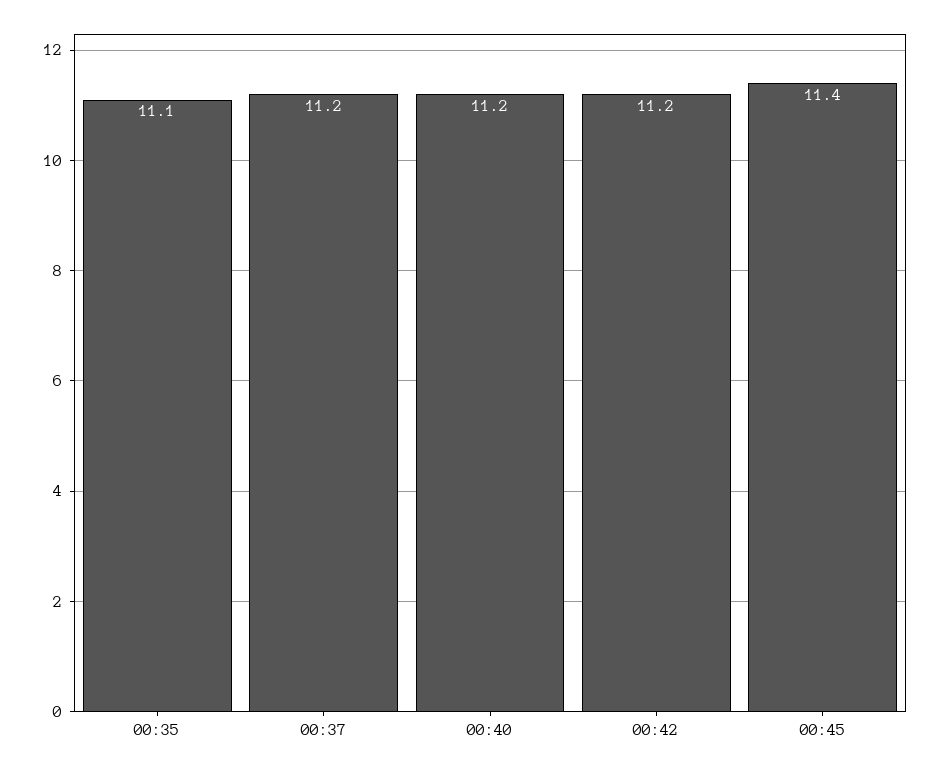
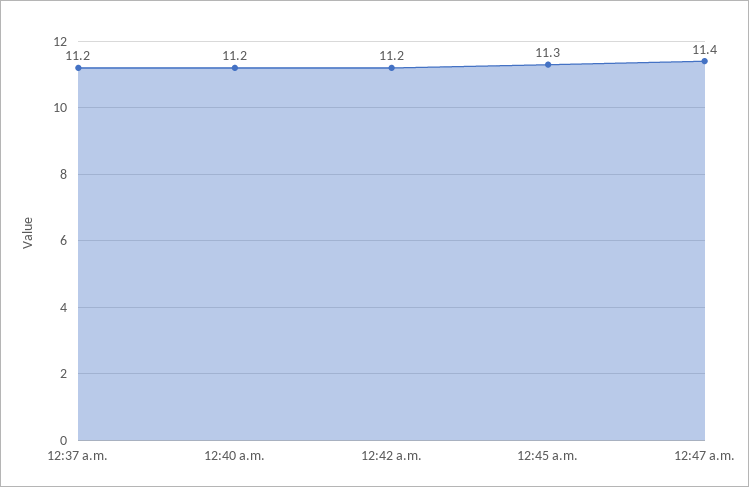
00:35: 11.1 -> none
00:45: 11.4 -> 11.3
12:47 a.m.: none -> 11.4

